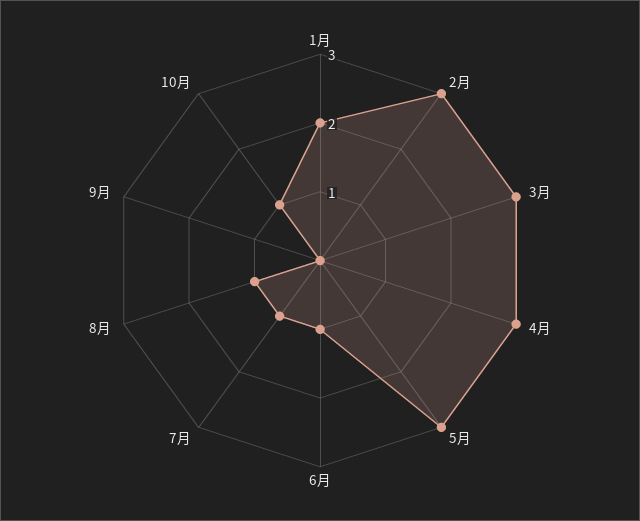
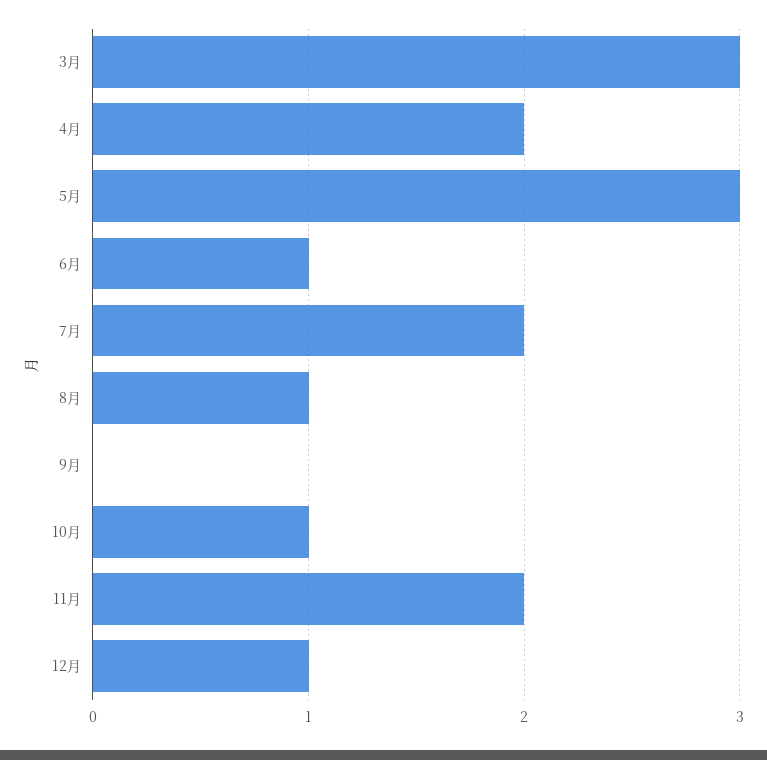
1月: 2 -> none
2月: 3 -> none
4月: 3 -> 2
7月: 1 -> 2
11月: none -> 2
12月: none -> 1

